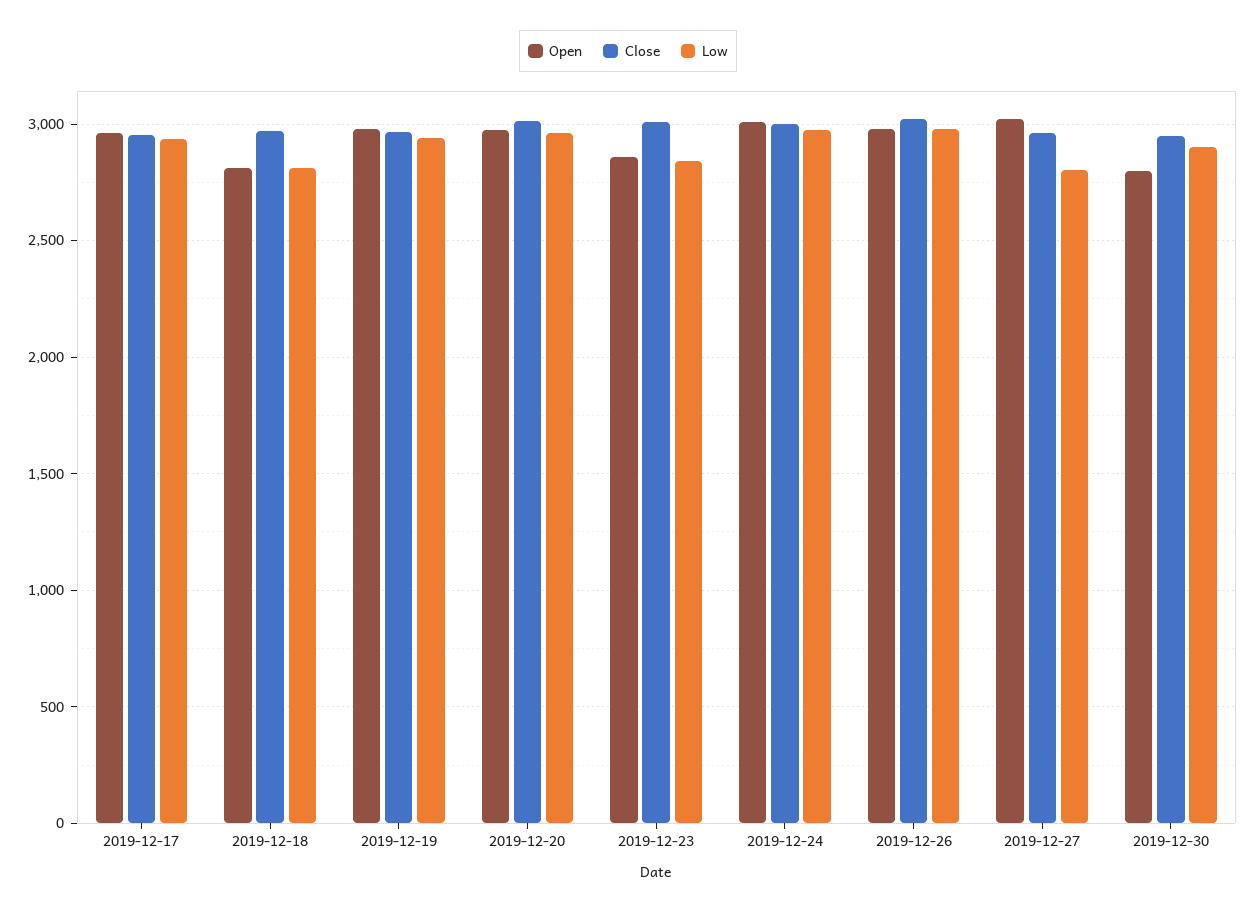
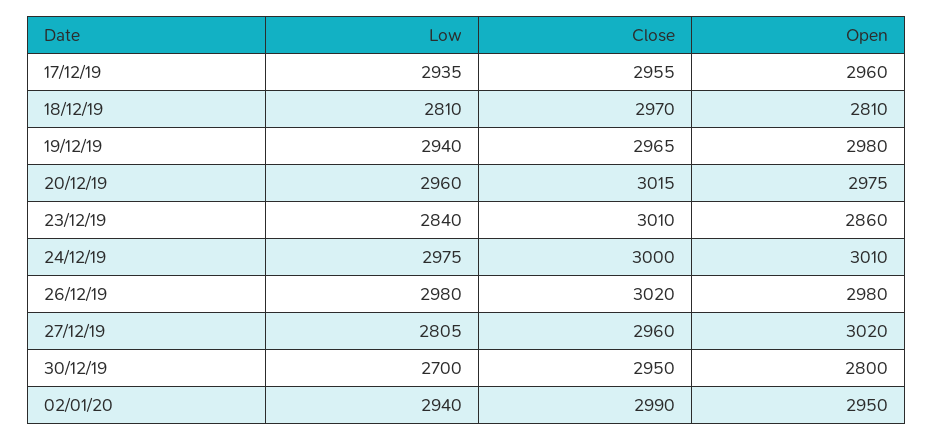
Low, 2019-12-30: 2900 -> 2700
Low, 02/01/20: none -> 2940
Close, 02/01/20: none -> 2990
Open, 02/01/20: none -> 2950

